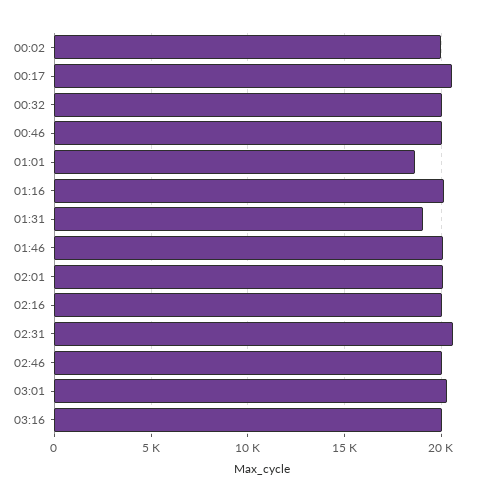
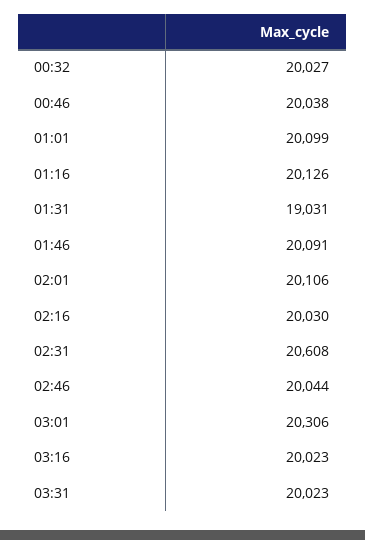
00:02: 20000 -> none
00:17: 20500 -> none
01:01: 18500 -> 20099
03:31: none -> 20023

